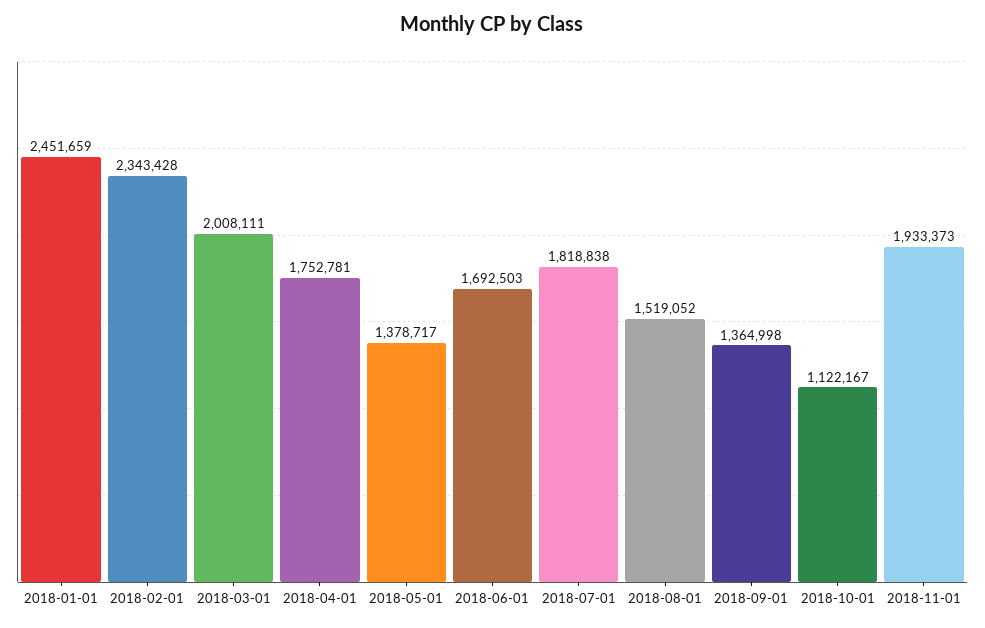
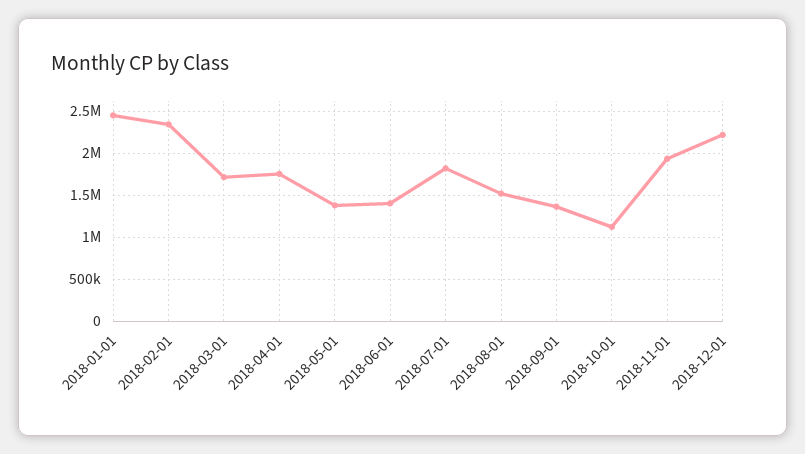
2018-03-01: 2008111 -> 1700000
2018-06-01: 1692503 -> 1400000
2018-12-01: none -> 2200000

